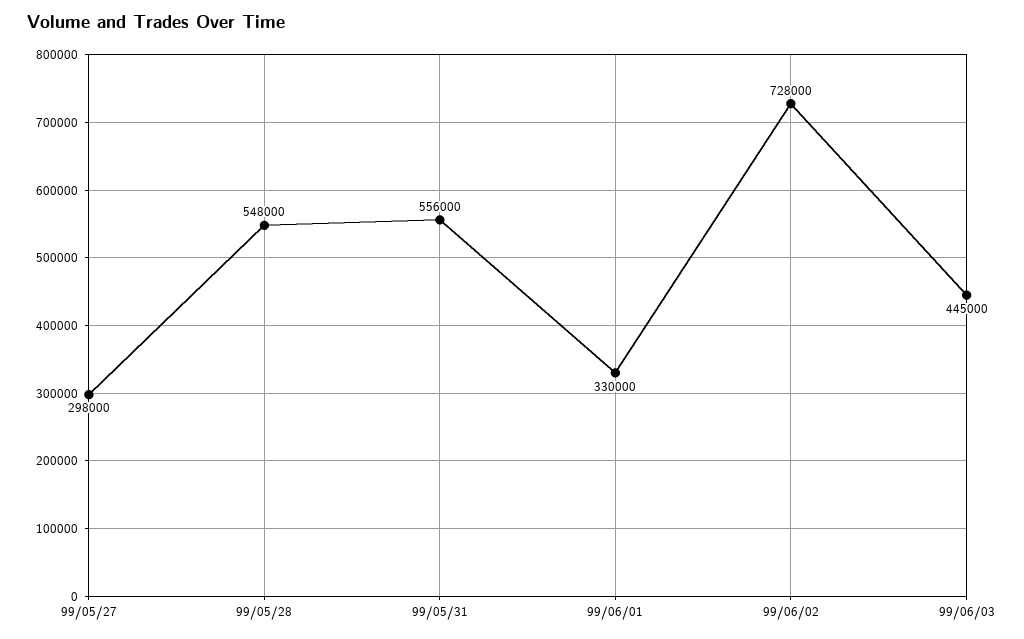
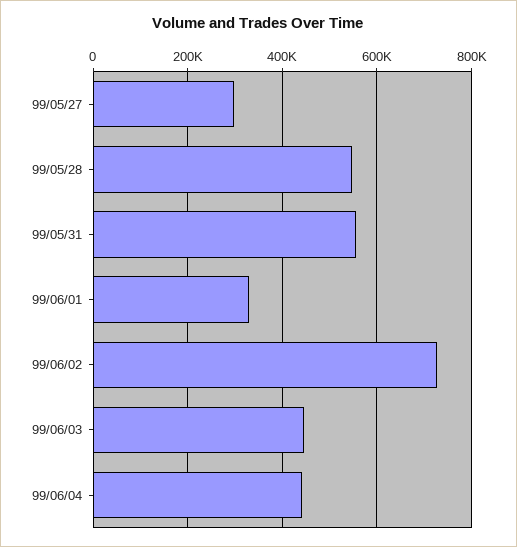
99/06/04: none -> 440000

